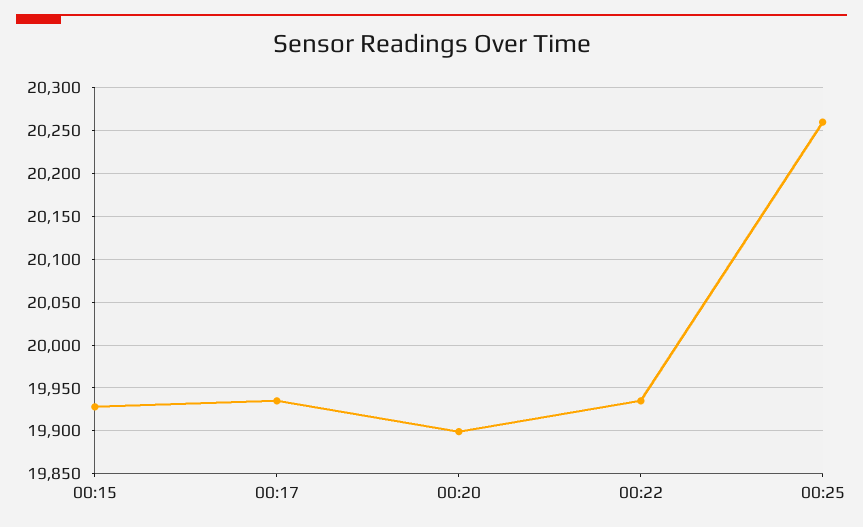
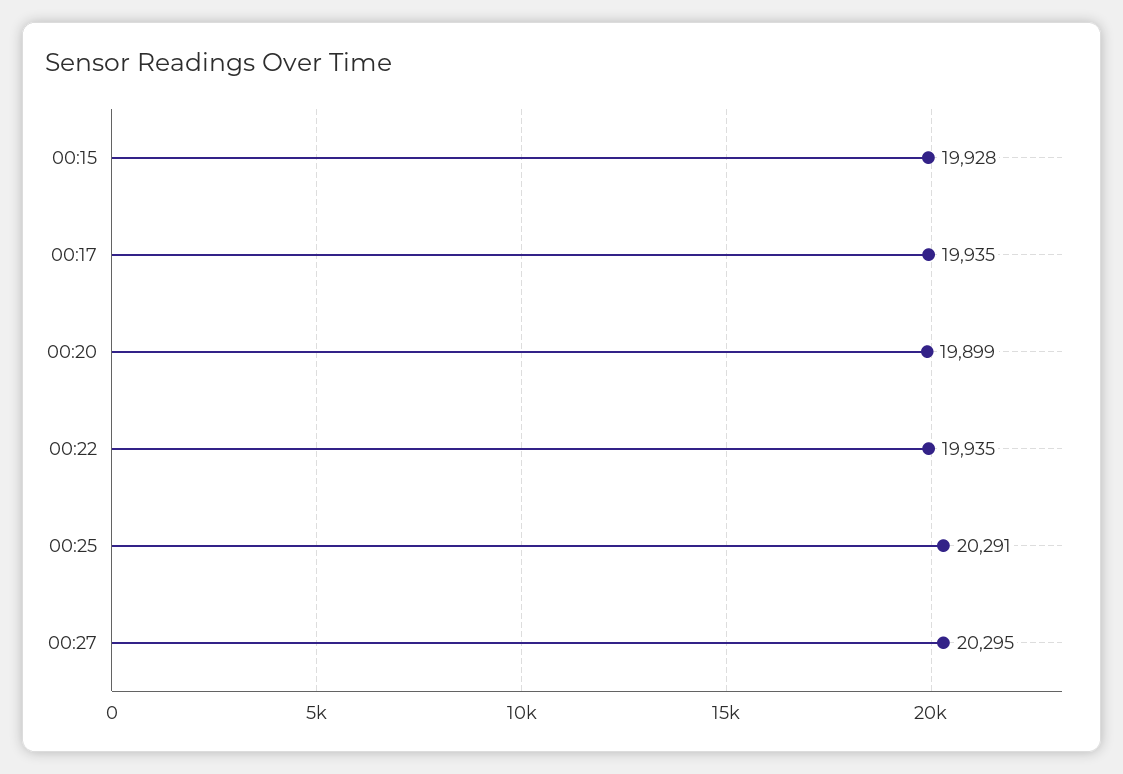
00:25: 20260 -> 20291
00:27: none -> 20295

